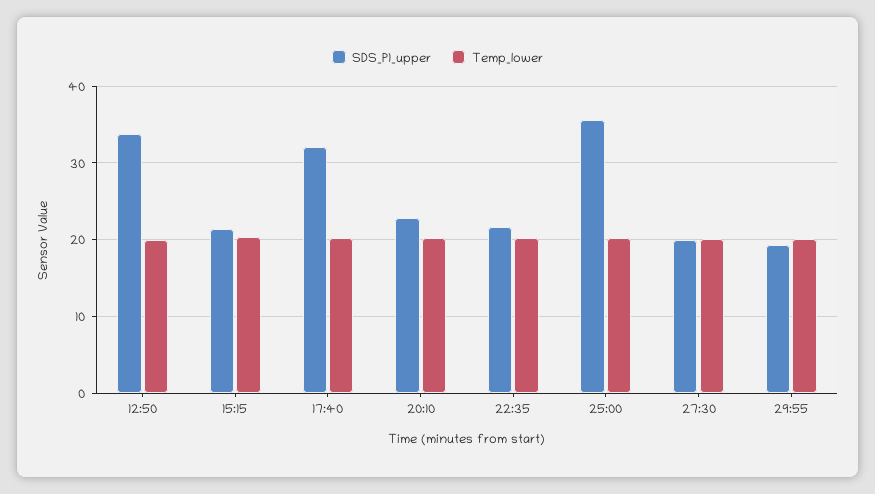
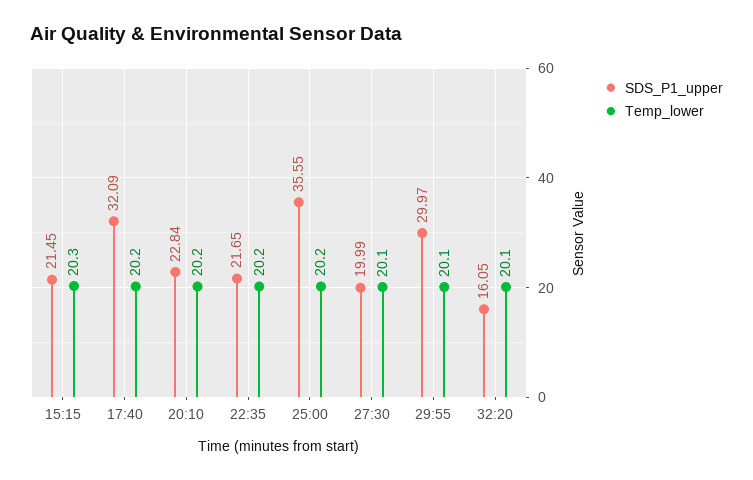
SDS_P1_upper, 12:50: 34 -> none
Temp_lower, 12:50: 20 -> none
SDS_P1_upper, 29:55: 19 -> 29.97
SDS_P1_upper, 32:20: none -> 16.05
Temp_lower, 32:20: none -> 20.1

